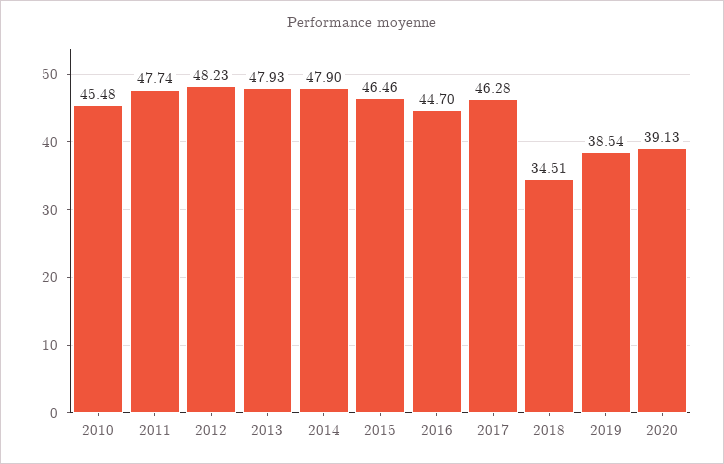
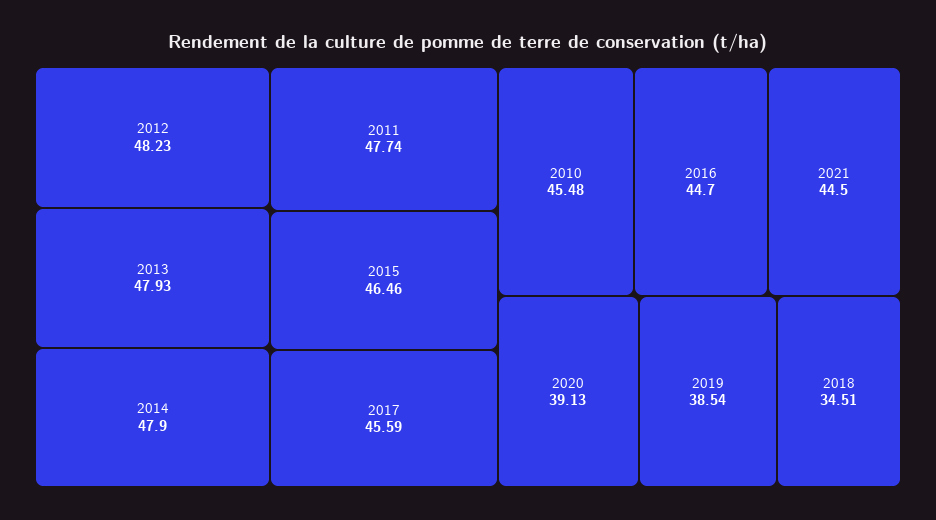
2017: 46.28 -> 45.59
2021: none -> 44.5

